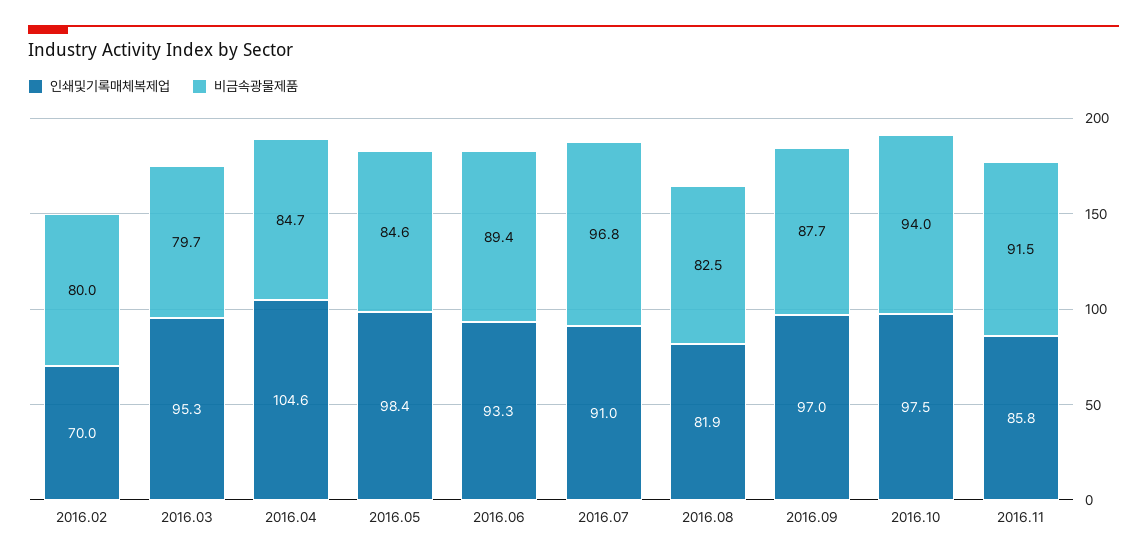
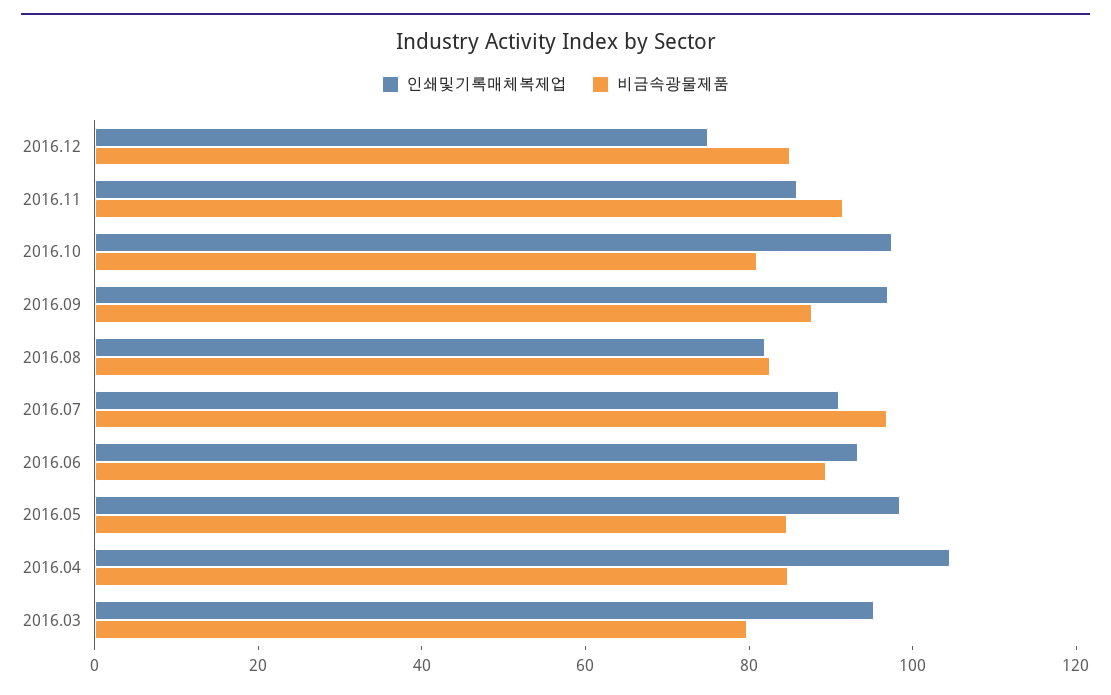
인쇄및기록매체복제업, 2016.02: 70 -> none
비금속광물제품, 2016.02: 80 -> none
비금속광물제품, 2016.10: 94 -> 80
인쇄및기록매체복제업, 2016.12: none -> 75
비금속광물제품, 2016.12: none -> 85

